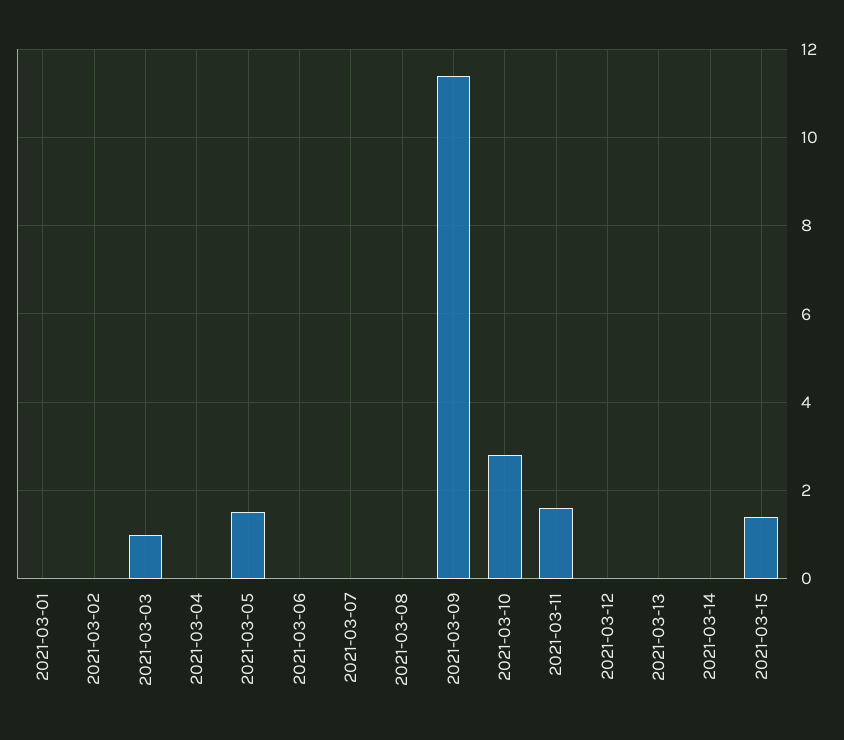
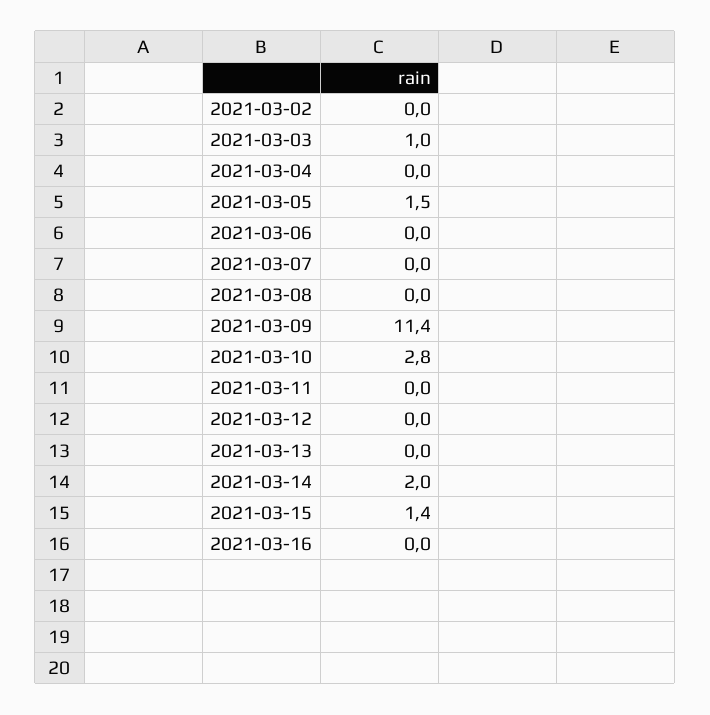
2021-03-01: 0 -> none
2021-03-11: 1.5 -> 0
2021-03-14: 0 -> 2
2021-03-16: none -> 0

